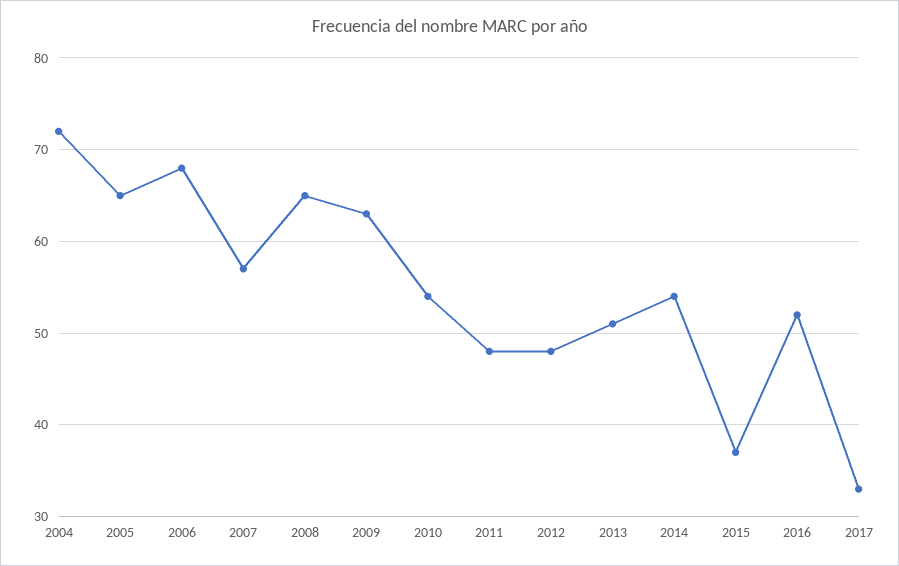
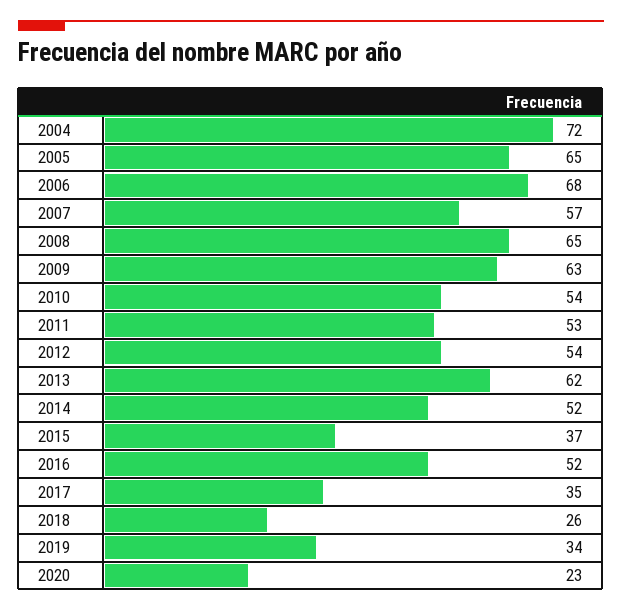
2011: 48 -> 53
2012: 48 -> 54
2013: 51 -> 62
2014: 54 -> 52
2017: 33 -> 35
2018: none -> 26
2019: none -> 34
2020: none -> 23

